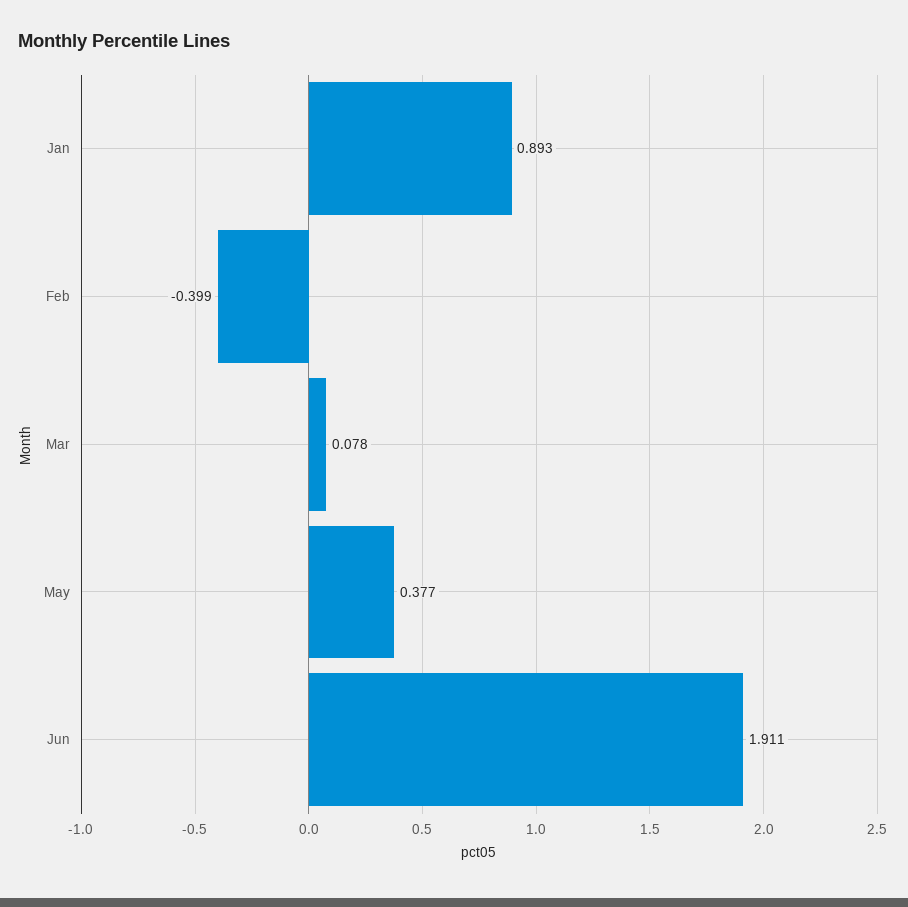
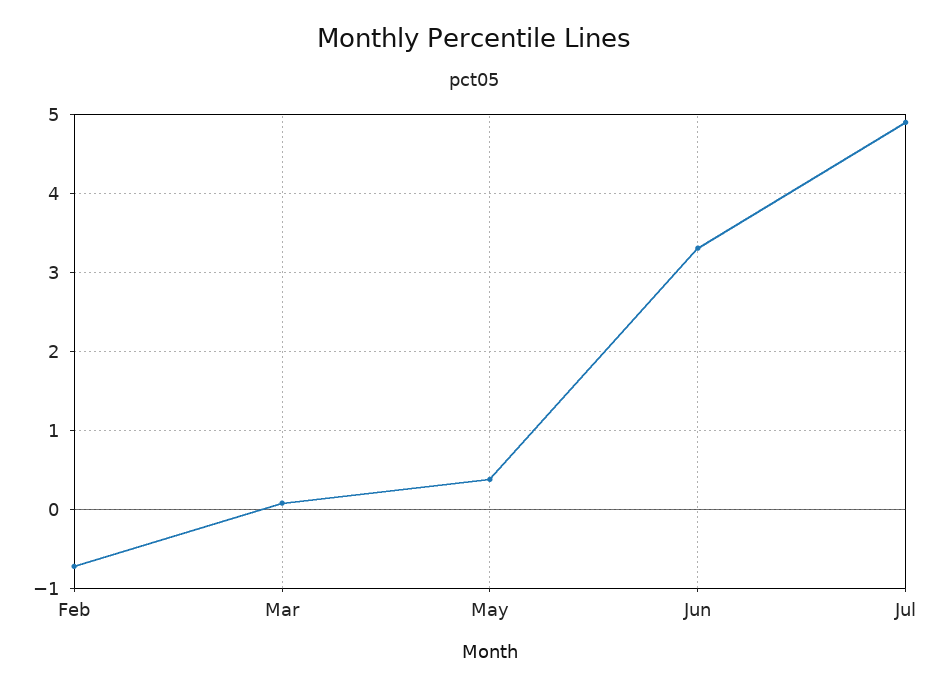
Jan: 0.893 -> none
Feb: -0.399 -> -0.7
Jun: 1.911 -> 3.3
Jul: none -> 4.9

